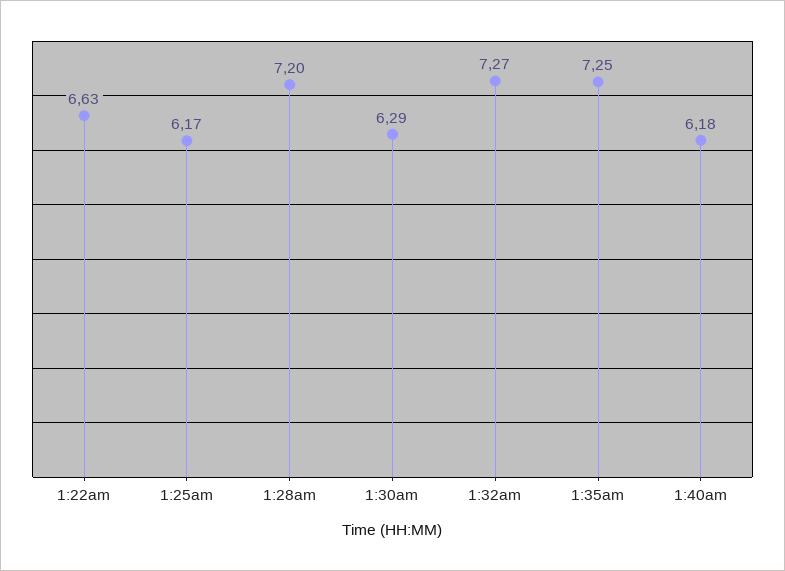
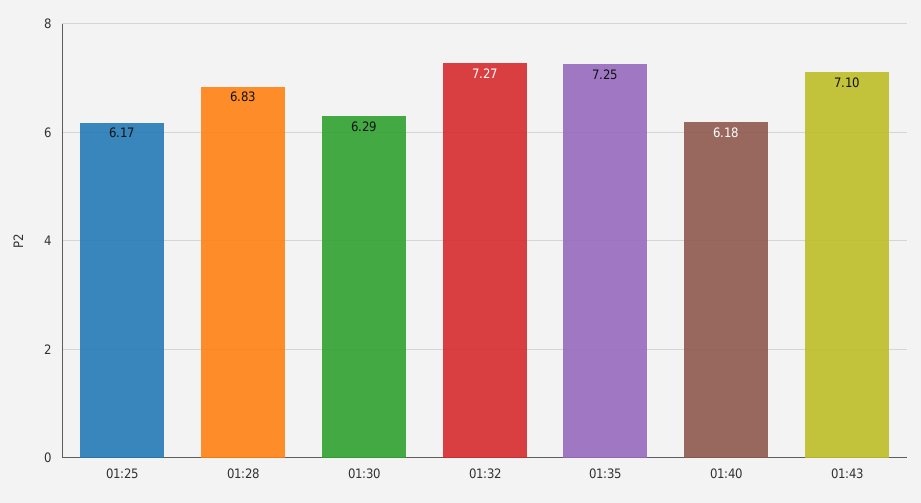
1:22am: 6.63 -> none
1:28am: 7.2 -> 6.83
01:43: none -> 7.1

